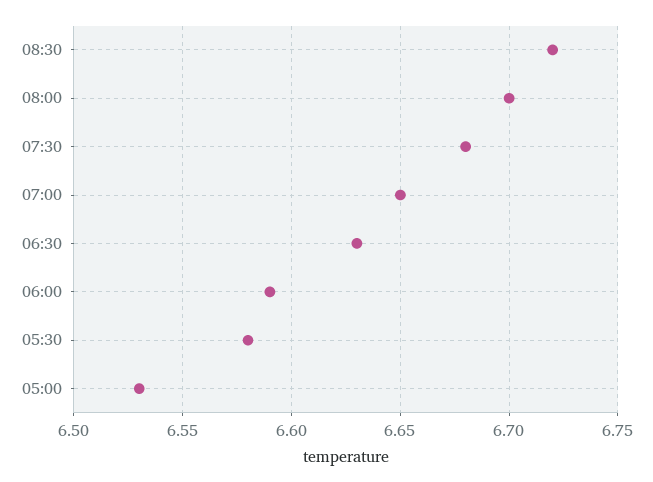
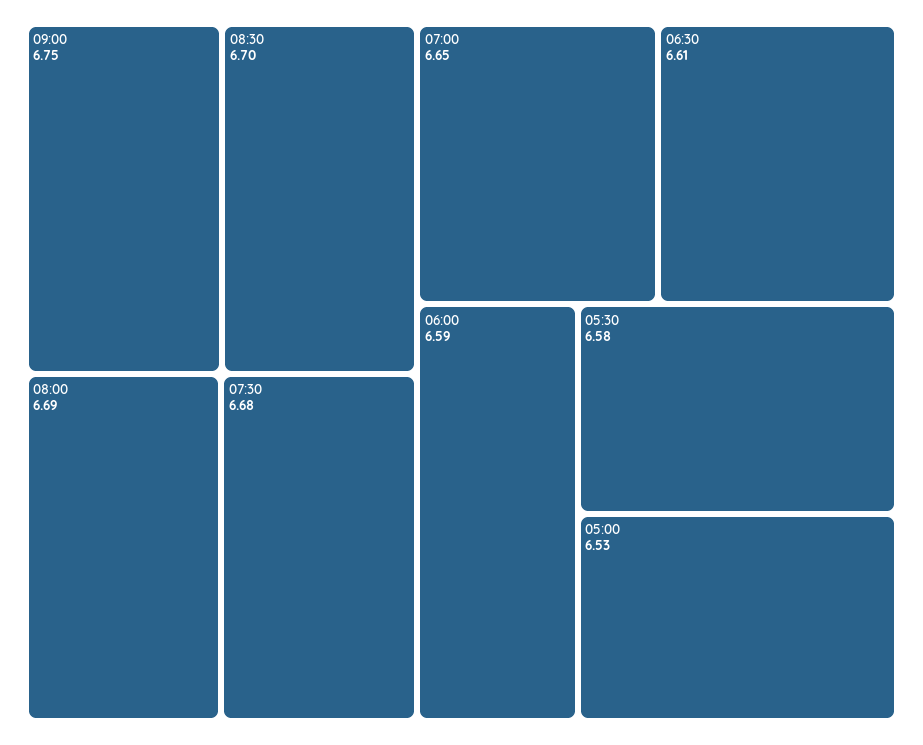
08:30: 6.72 -> 6.7
08:00: 6.7 -> 6.69
06:30: 6.63 -> 6.61
09:00: none -> 6.75

